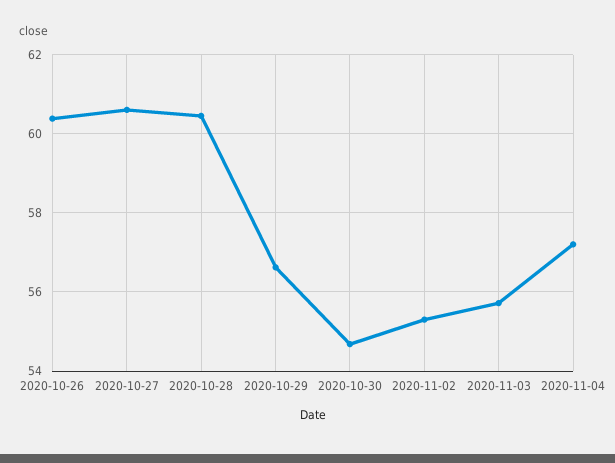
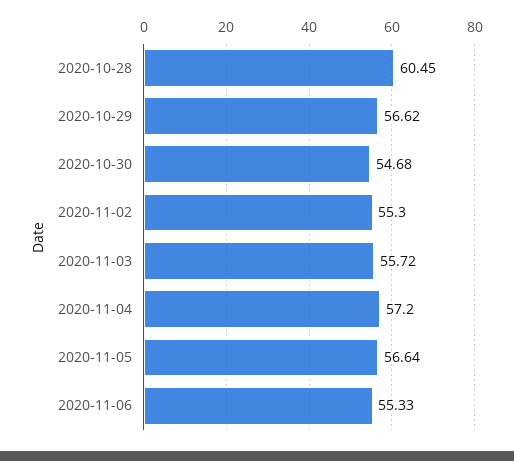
2020-10-26: 60.4 -> none
2020-10-27: 60.6 -> none
2020-11-05: none -> 56.64
2020-11-06: none -> 55.33

